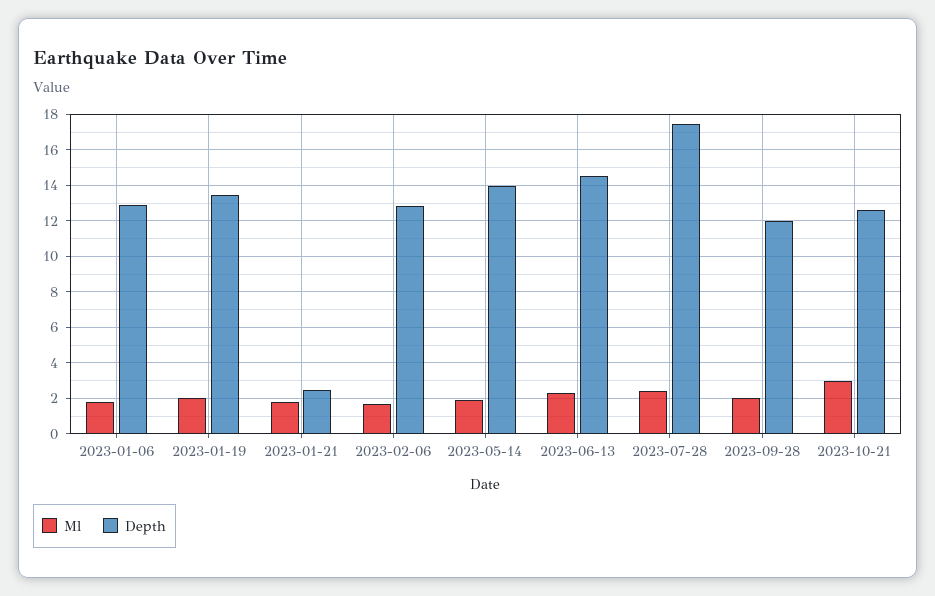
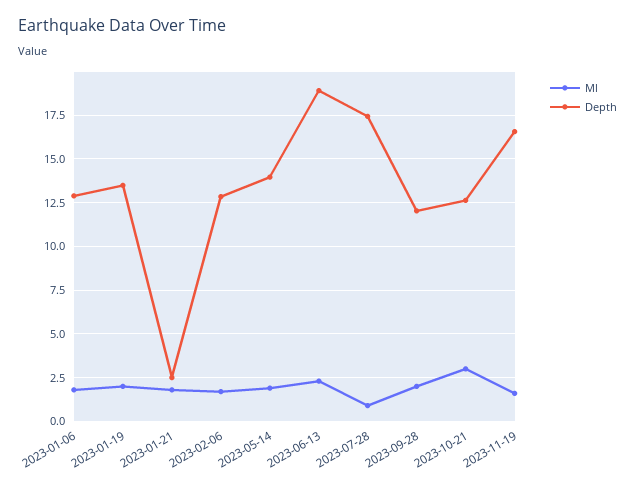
Depth, 2023-06-13: 14.5 -> 19
Ml, 2023-07-28: 2.5 -> 1
Ml, 2023-11-19: none -> 1.5
Depth, 2023-11-19: none -> 16.5

